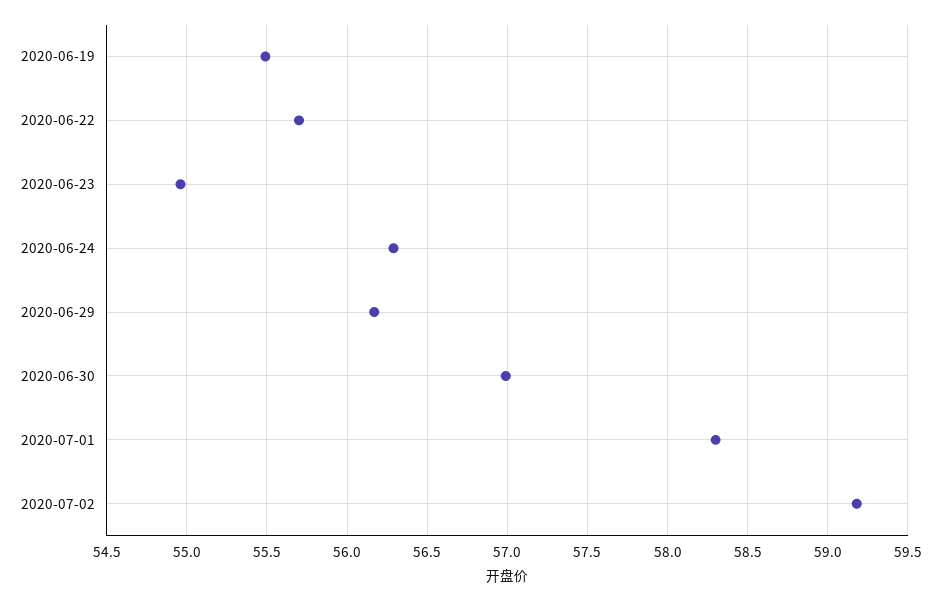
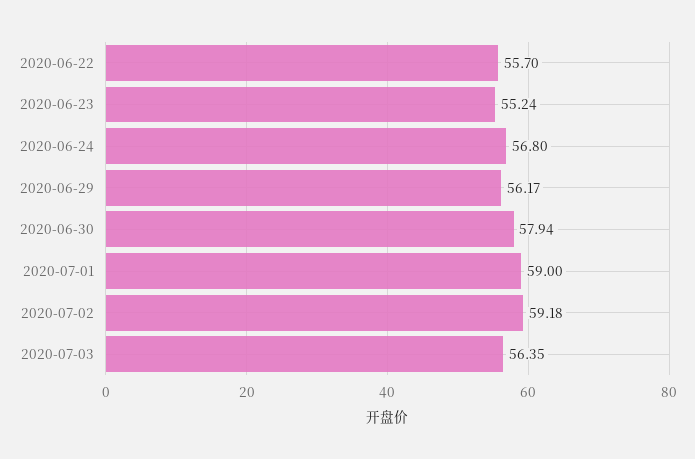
2020-06-19: 55.5 -> none
2020-06-23: 54.95 -> 55.24
2020-06-24: 56.3 -> 56.8
2020-06-30: 57 -> 57.94
2020-07-01: 58.3 -> 59
2020-07-03: none -> 56.35

